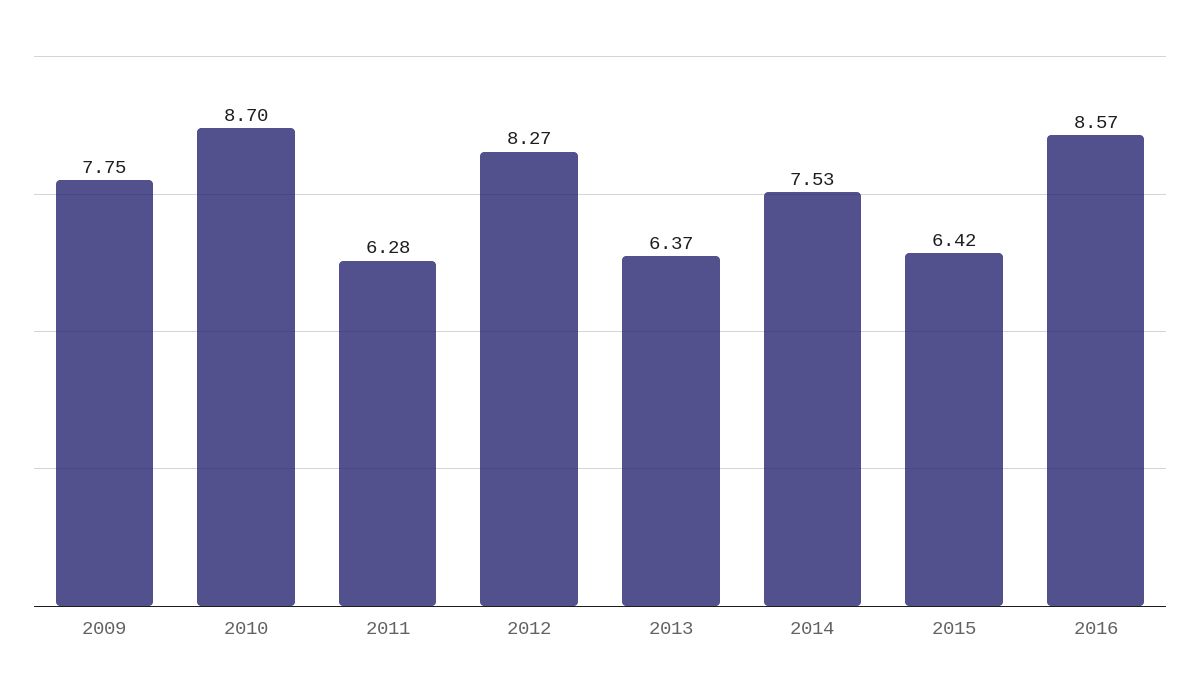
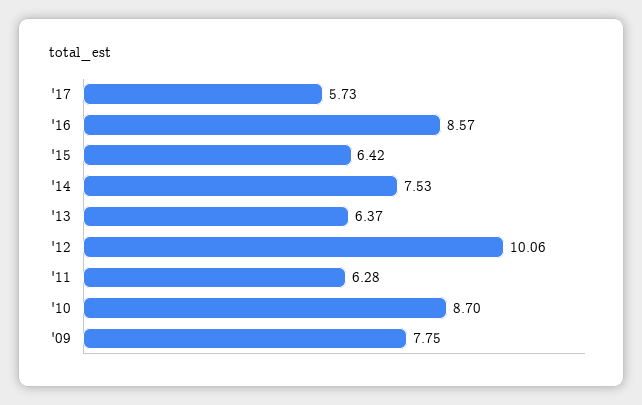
2012: 8.27 -> 10.06
'17: none -> 5.73

